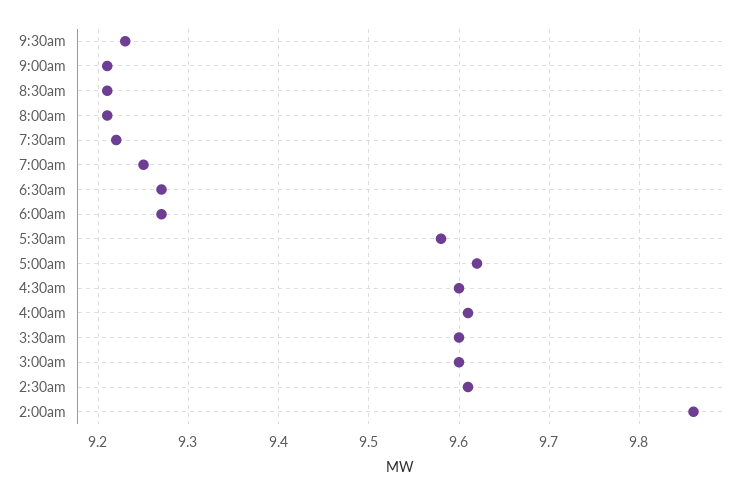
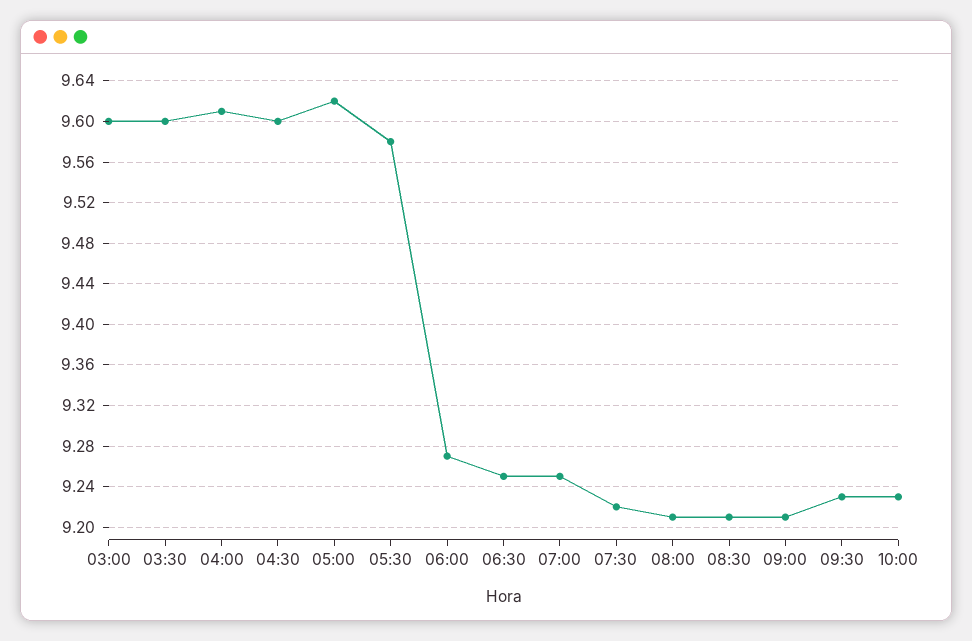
6:30am: 9.27 -> 9.25
2:30am: 9.61 -> none
2:00am: 9.86 -> none
10:00: none -> 9.23

